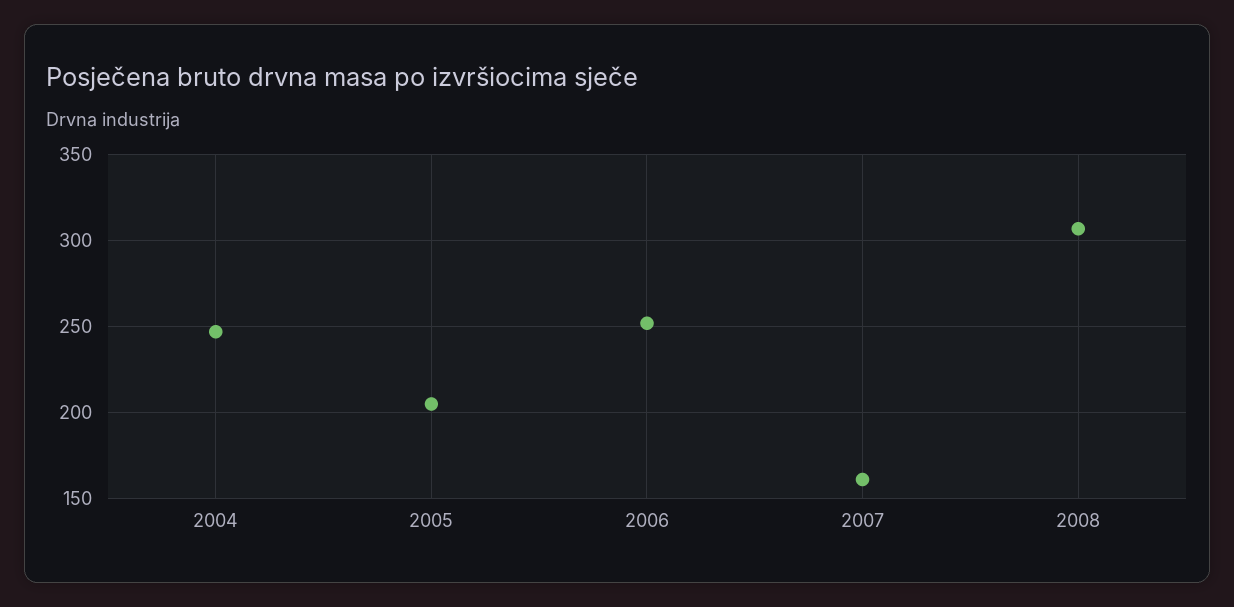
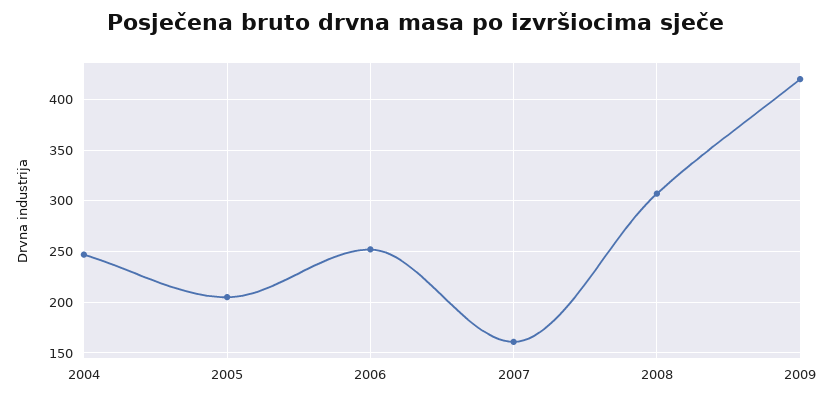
2009: none -> 420

